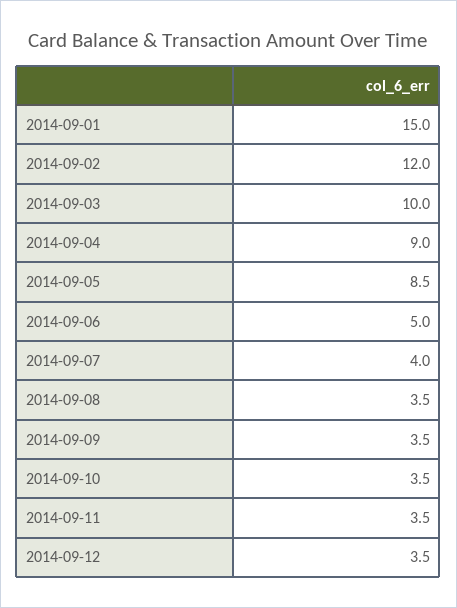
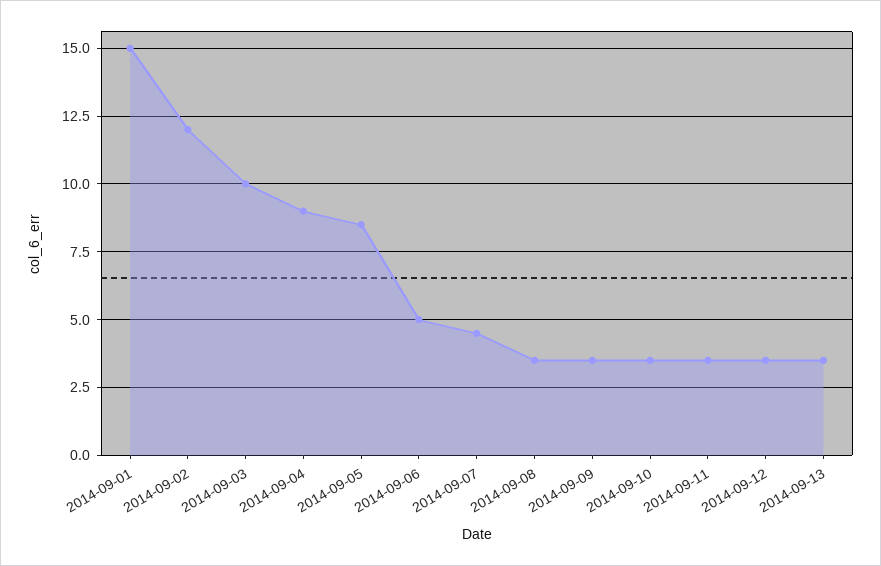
2014-09-07: 4 -> 4.5
2014-09-13: none -> 3.5

